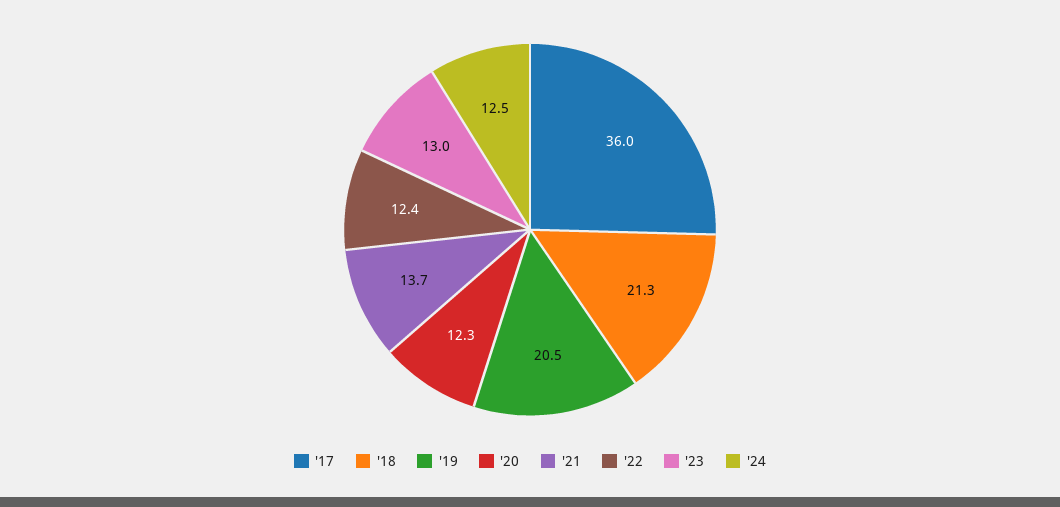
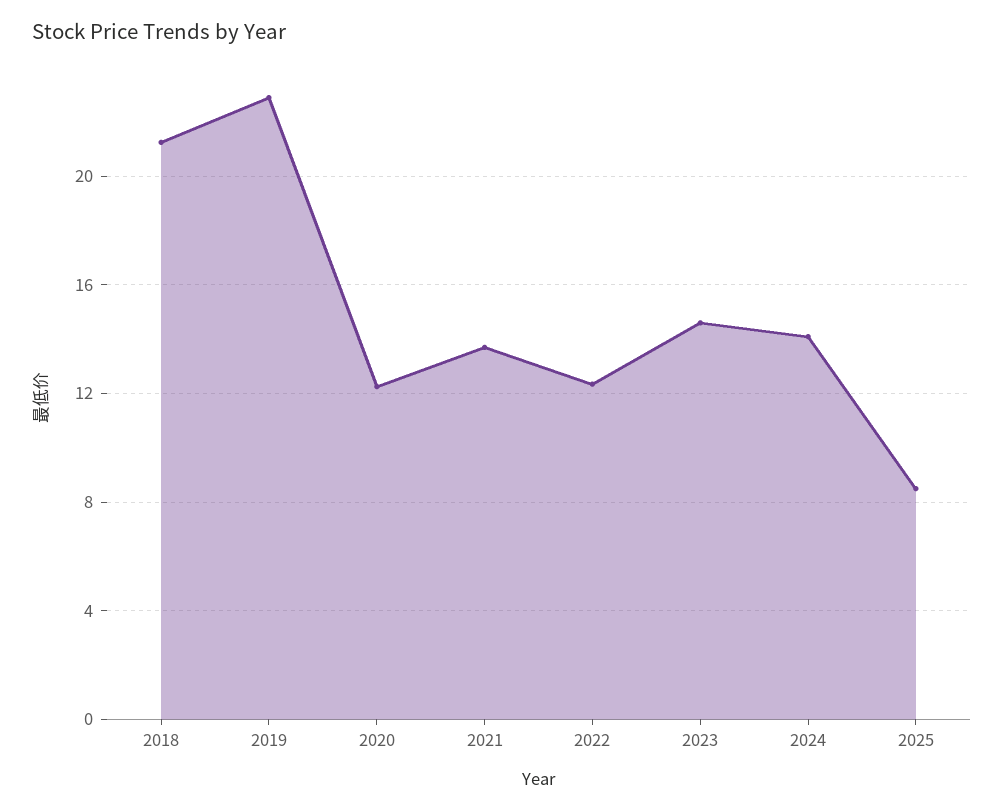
'17: 36 -> none
'19: 20.5 -> 23
'23: 13 -> 14.5
'24: 12.5 -> 14
2025: none -> 8.5

